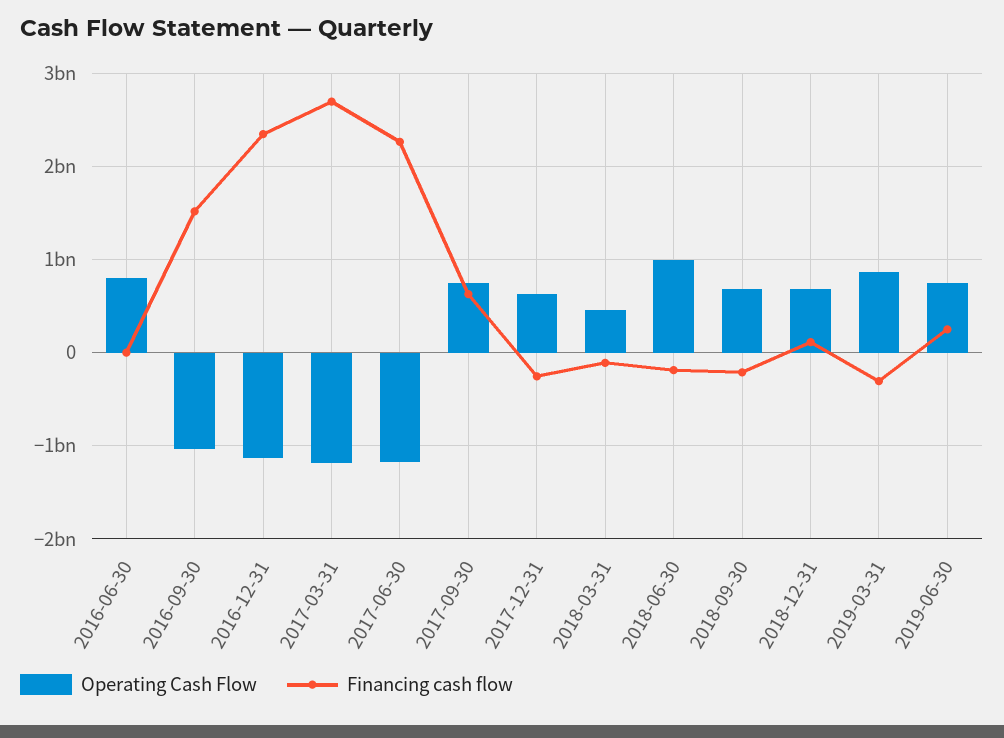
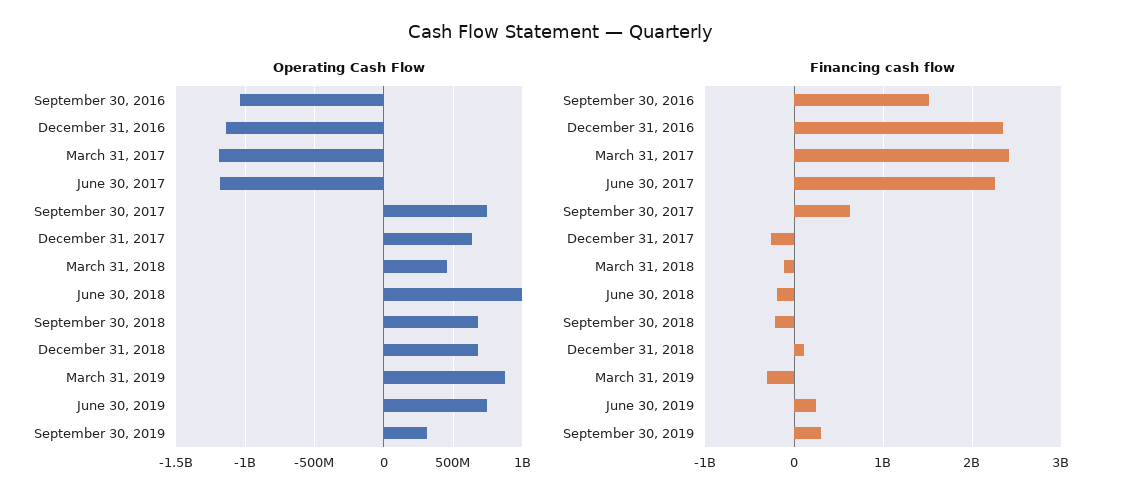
Operating Cash Flow, 2016-06-30: 800000000 -> none
Financing cash flow, 2016-06-30: 0 -> none
Financing cash flow, 2017-03-31: 2700000000 -> 2400000000
Operating Cash Flow, September 30, 2019: none -> 300000000
Financing cash flow, September 30, 2019: none -> 300000000

